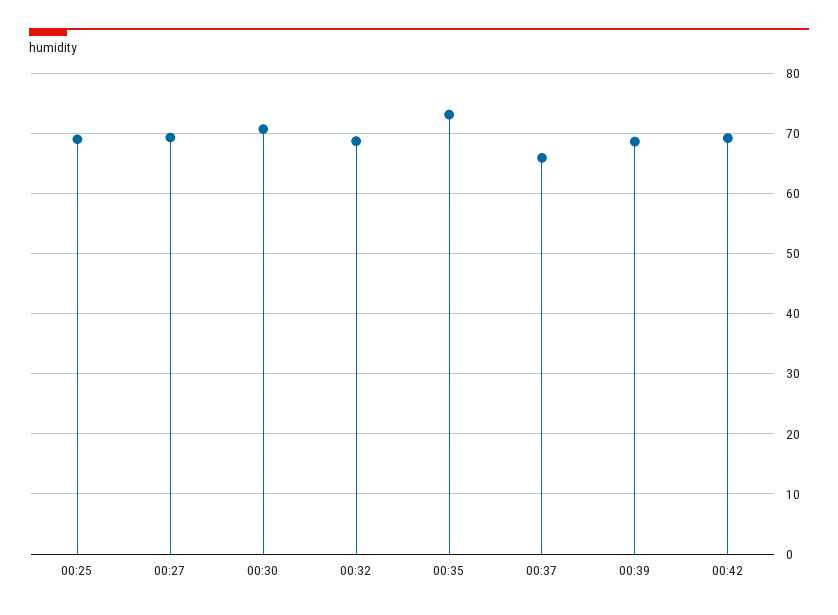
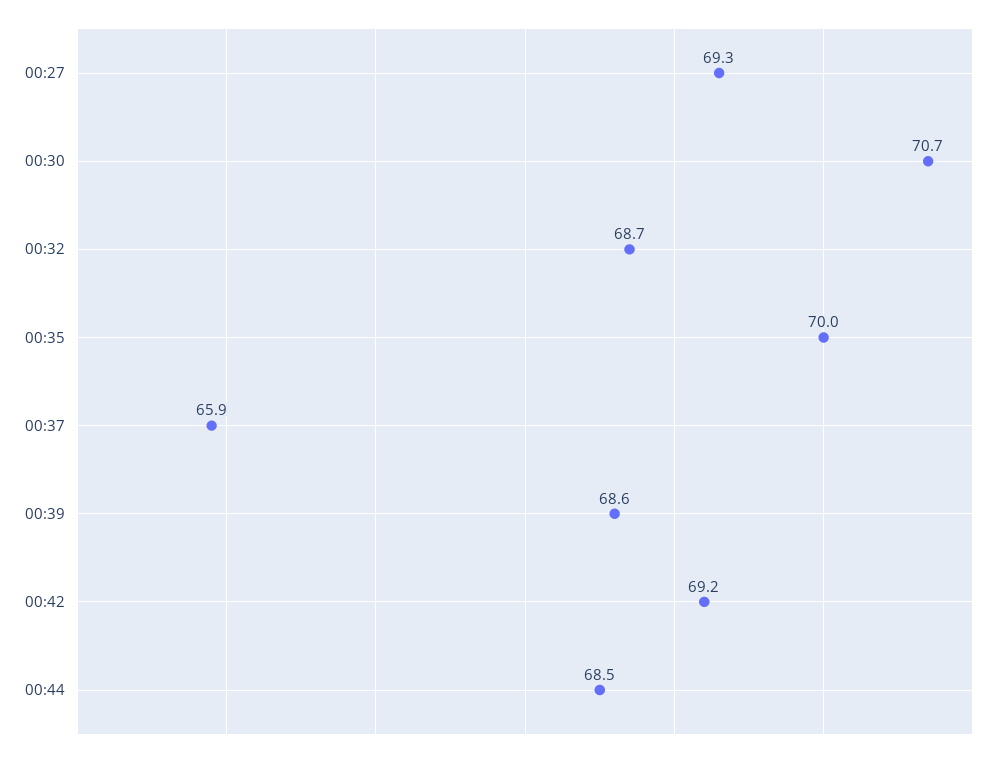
00:25: 69 -> none
00:35: 73 -> 70
00:44: none -> 68.5

